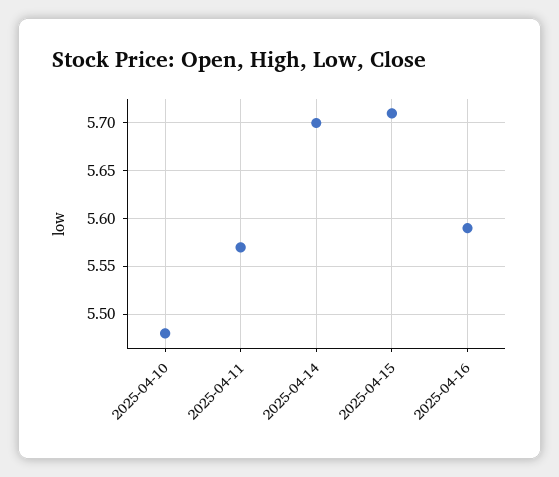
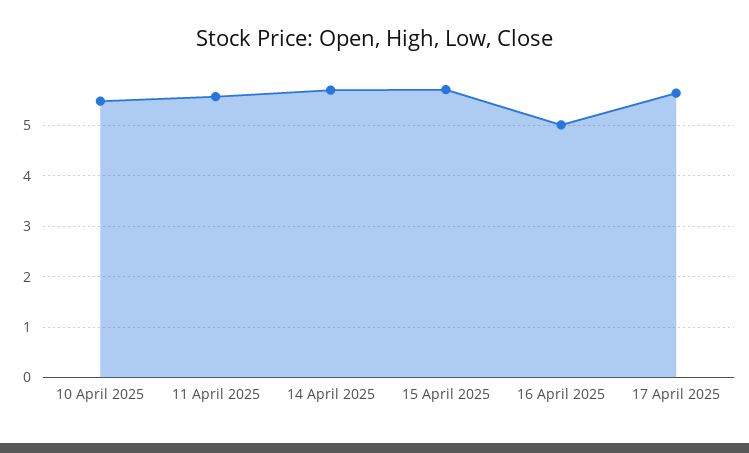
2025-04-16: 5.59 -> 5
17 April 2025: none -> 5.6

